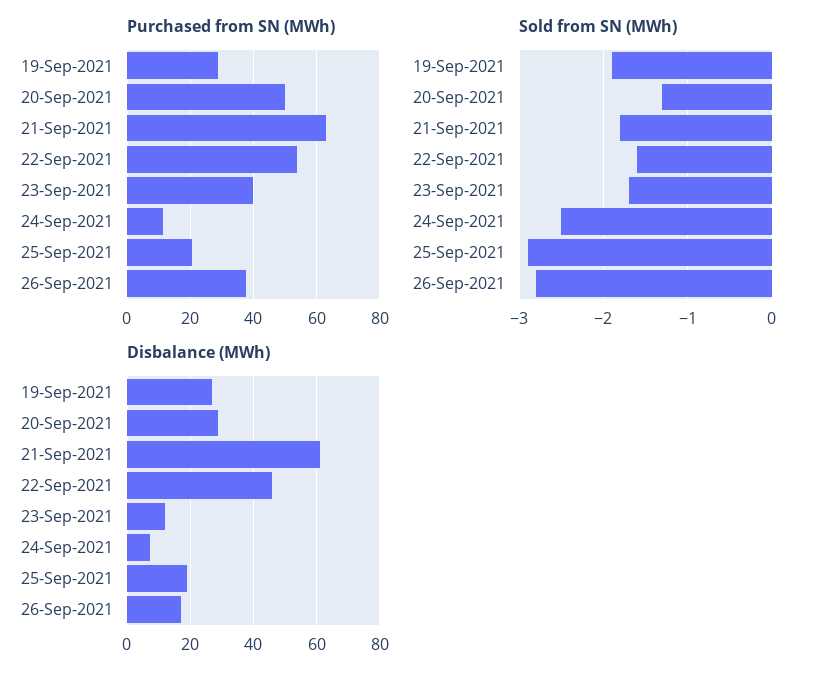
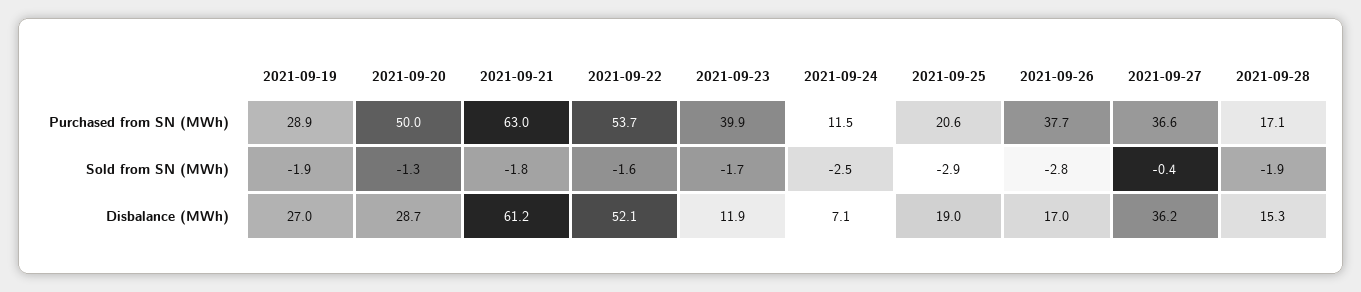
Disbalance (MWh), 22-Sep-2021: 46 -> 52.1
Purchased from SN (MWh), 2021-09-27: none -> 36.6
Purchased from SN (MWh), 2021-09-28: none -> 17.1
Sold from SN (MWh), 2021-09-27: none -> -0.4
Sold from SN (MWh), 2021-09-28: none -> -1.9
Disbalance (MWh), 2021-09-27: none -> 36.2
Disbalance (MWh), 2021-09-28: none -> 15.3

